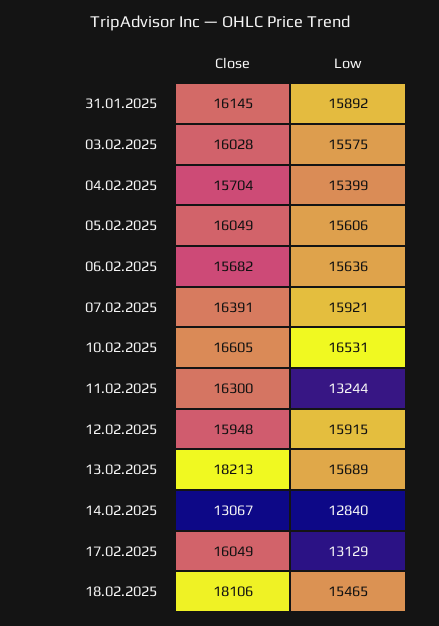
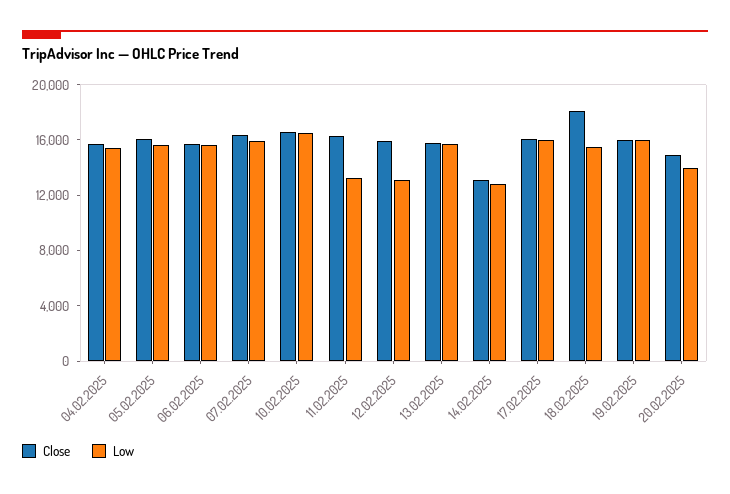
Close, 31.01.2025: 16145 -> none
Low, 31.01.2025: 15892 -> none
Close, 03.02.2025: 16028 -> none
Low, 03.02.2025: 15575 -> none
Low, 12.02.2025: 15915 -> 13000
Close, 13.02.2025: 18213 -> 16000
Low, 17.02.2025: 13129 -> 16000
Close, 19.02.2025: none -> 16000
Low, 19.02.2025: none -> 16000
Close, 20.02.2025: none -> 15000
Low, 20.02.2025: none -> 14000

